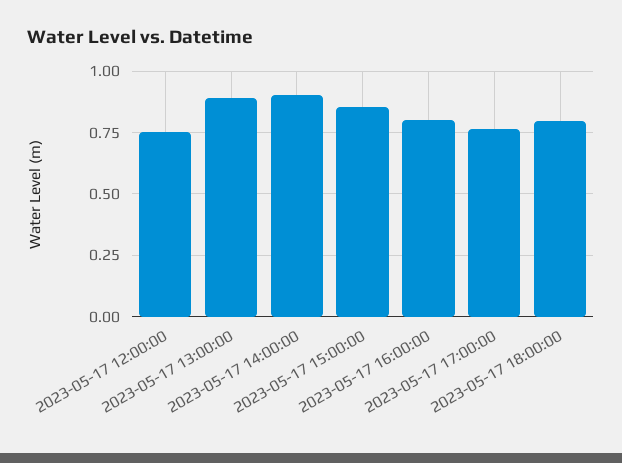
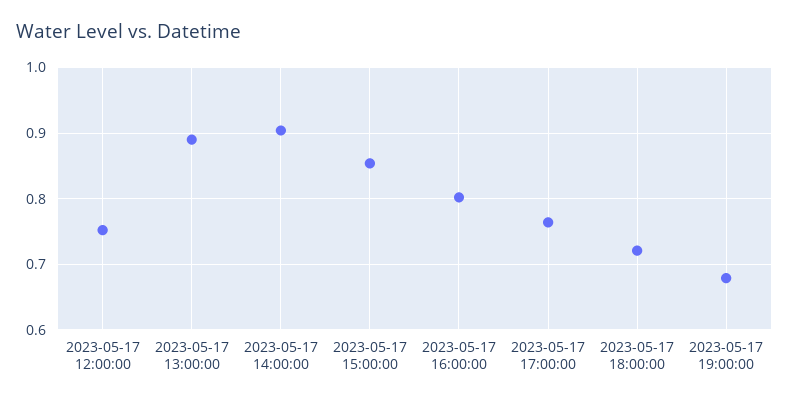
2023-05-17 18:00:00: 0.8 -> 0.72
2023-05-17 19:00:00: none -> 0.68

